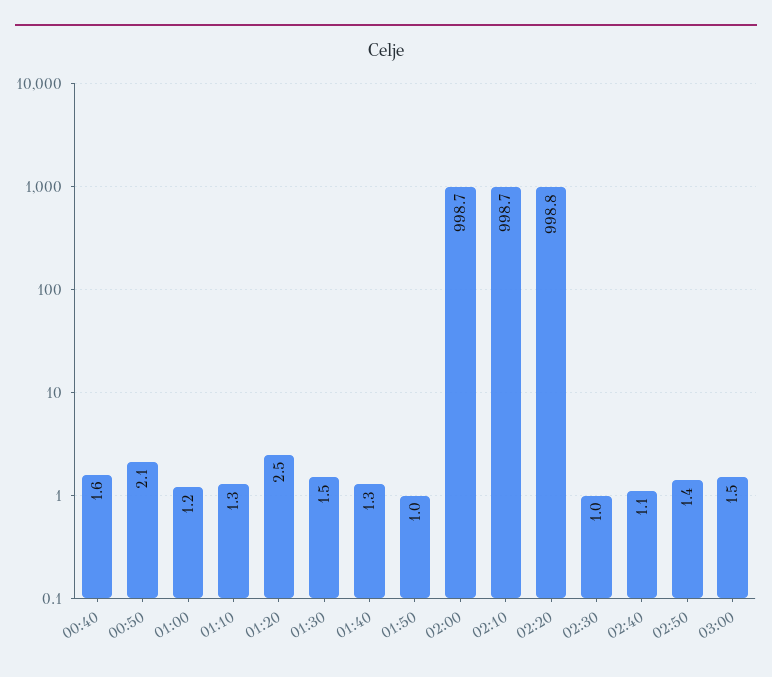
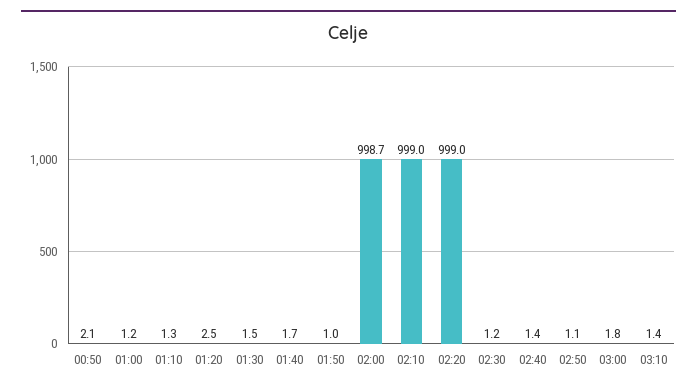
00:40: 1.6 -> none
01:40: 1.3 -> 1.7
02:10: 998.7 -> 999
02:20: 998.8 -> 999
02:30: 1 -> 1.2
02:40: 1.1 -> 1.4
02:50: 1.4 -> 1.1
03:00: 1.5 -> 1.8
03:10: none -> 1.4

